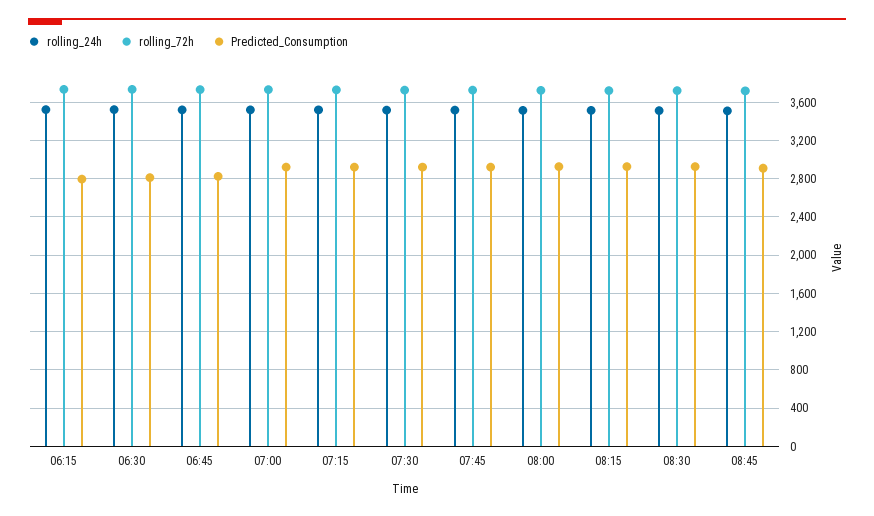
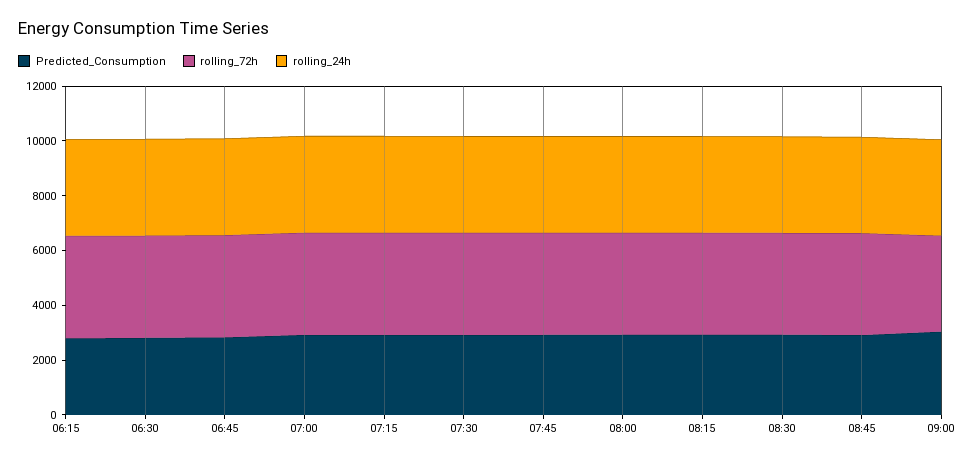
Predicted_Consumption, 09:00: none -> 3000
rolling_72h, 09:00: none -> 3500
rolling_24h, 09:00: none -> 3500

